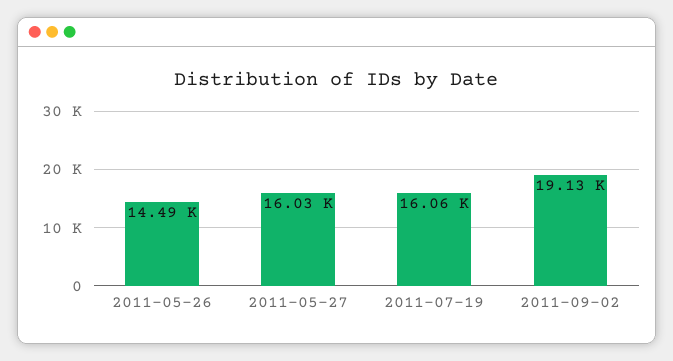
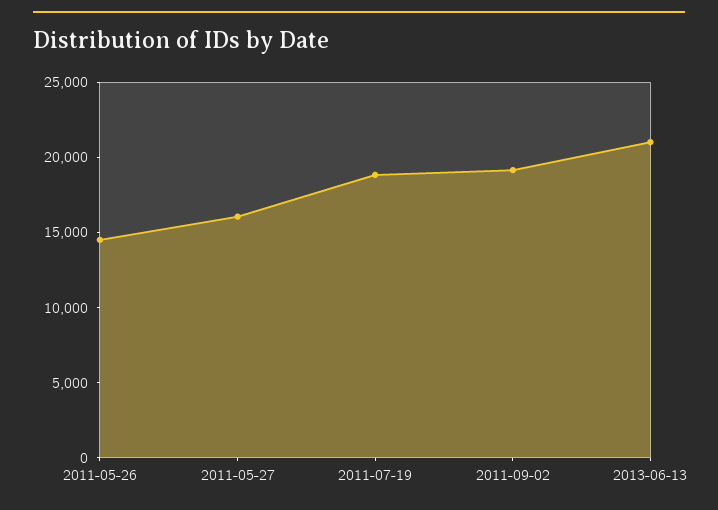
2011-07-19: 16060 -> 19000
2013-06-13: none -> 21000

